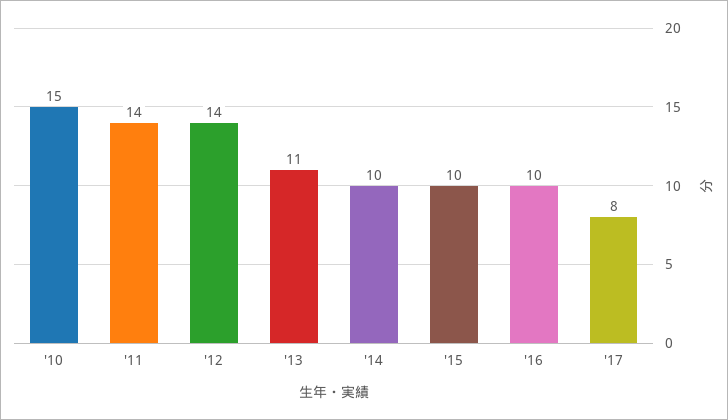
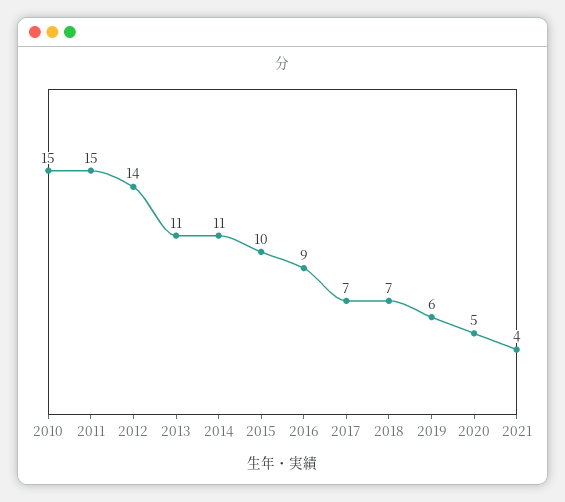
'11: 14 -> 15
'14: 10 -> 11
'16: 10 -> 9
'17: 8 -> 7
2018: none -> 7
2019: none -> 6
2020: none -> 5
2021: none -> 4

